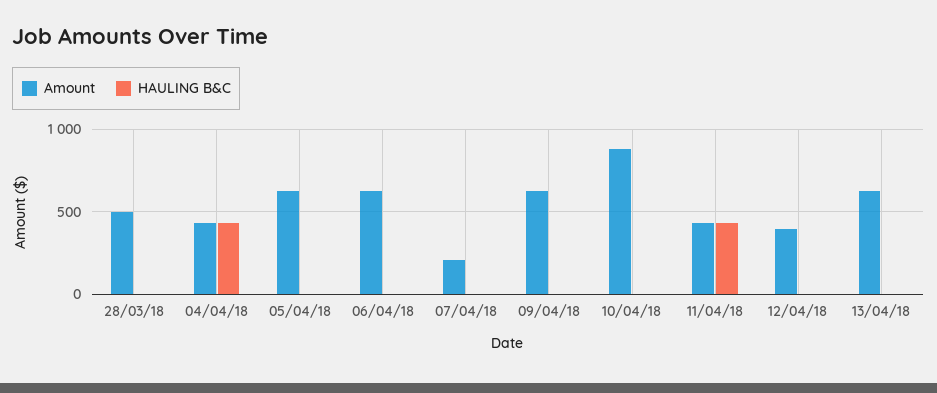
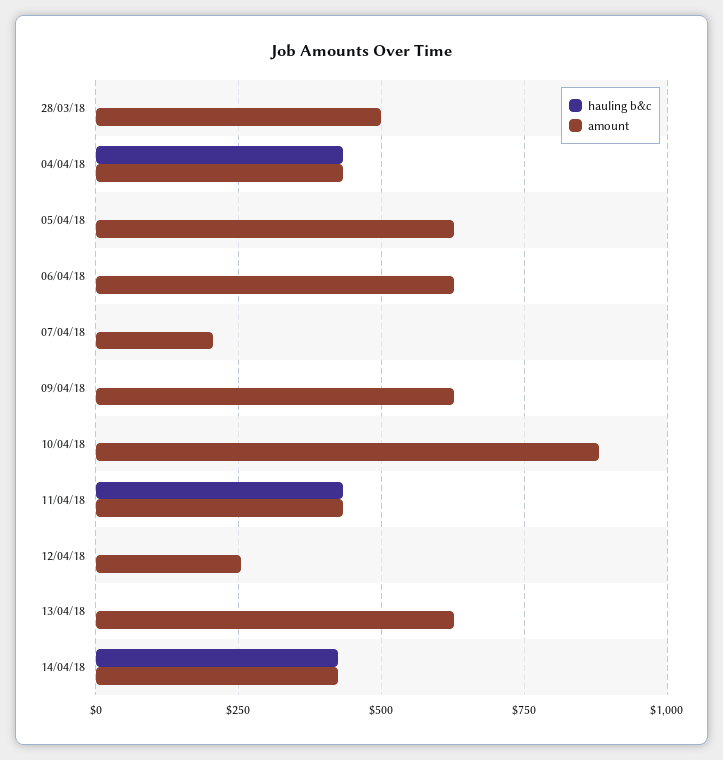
Amount, 12/04/18: 400 -> 250
HAULING B&C, 14/04/18: none -> 425
Amount, 14/04/18: none -> 425

